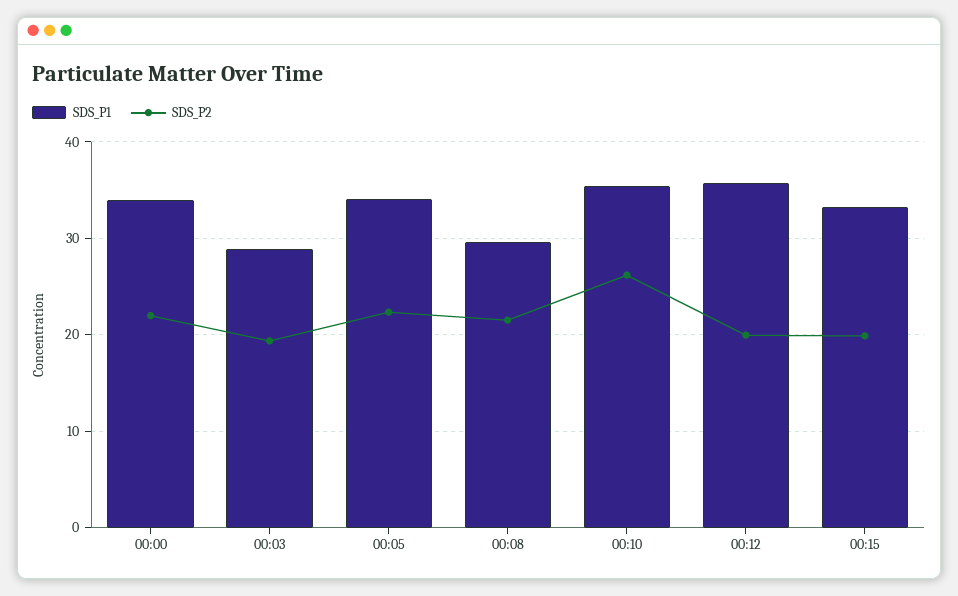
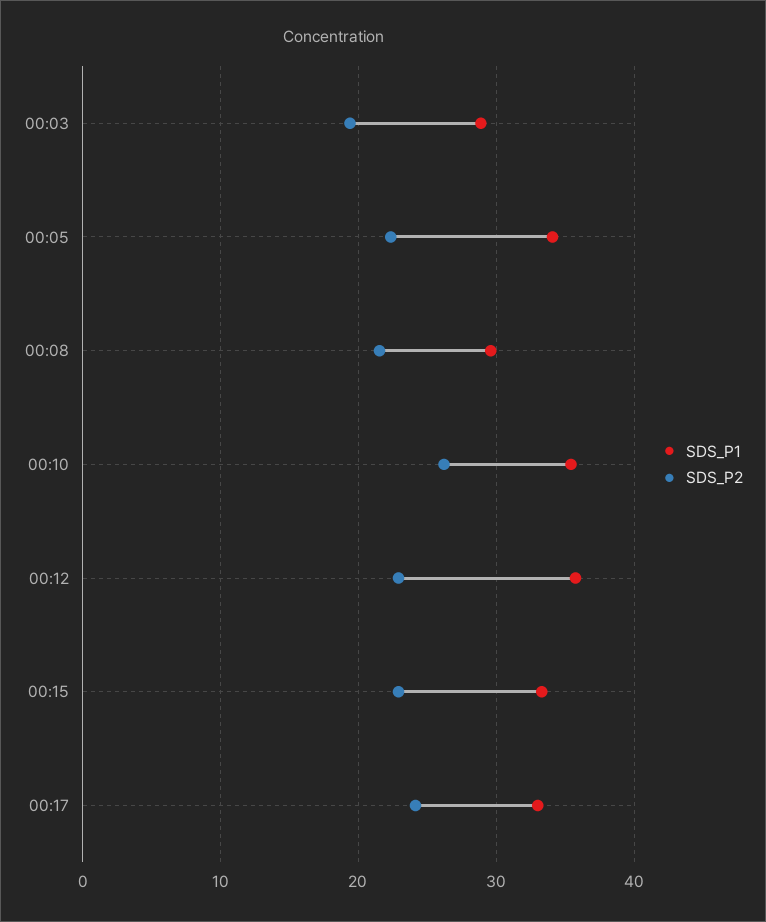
SDS_P1, 00:00: 34 -> none
SDS_P2, 00:00: 22 -> none
SDS_P2, 00:12: 20 -> 23
SDS_P2, 00:15: 20 -> 23
SDS_P1, 00:17: none -> 33
SDS_P2, 00:17: none -> 24

